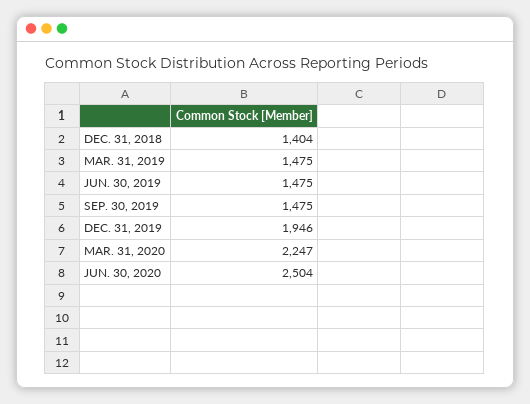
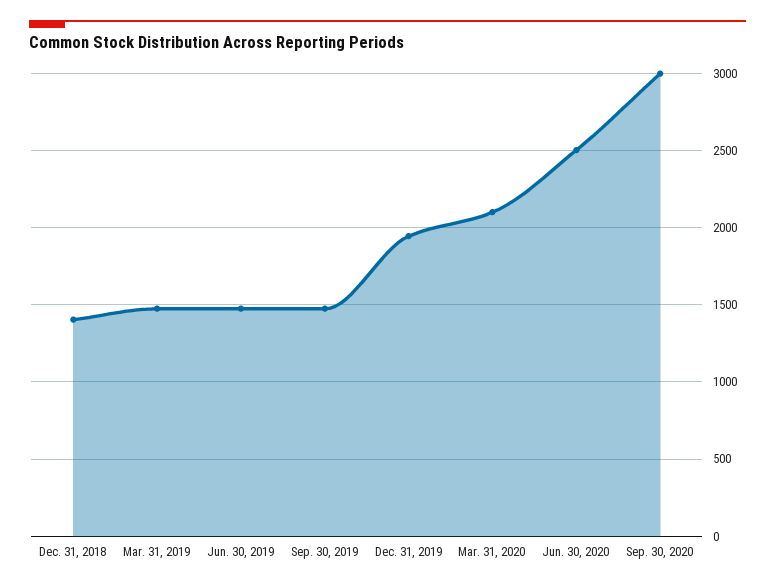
MAR. 31, 2020: 2247 -> 2100
Sep. 30, 2020: none -> 3000

